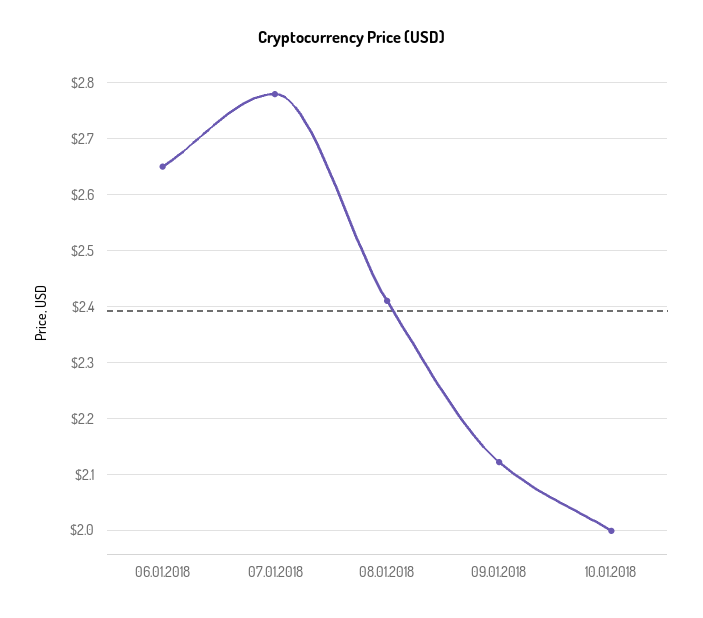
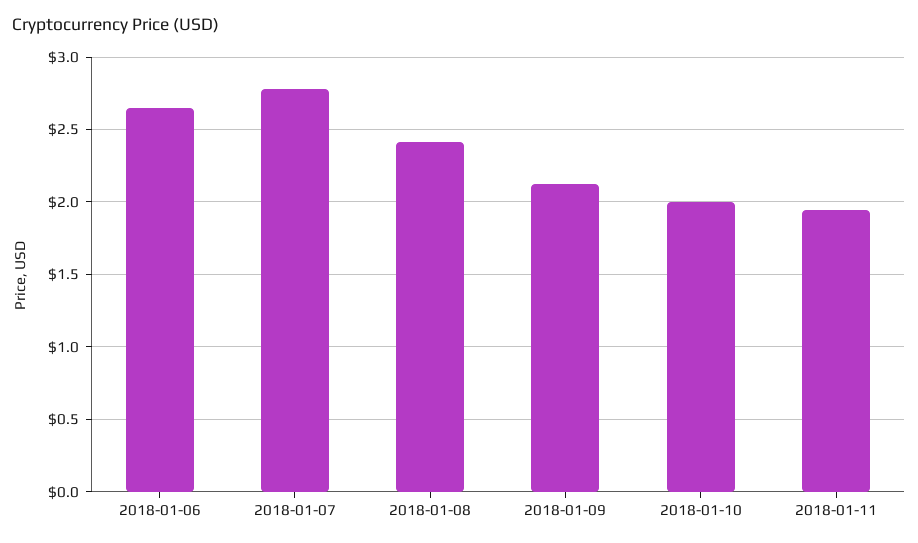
2018-01-11: none -> 1.95

